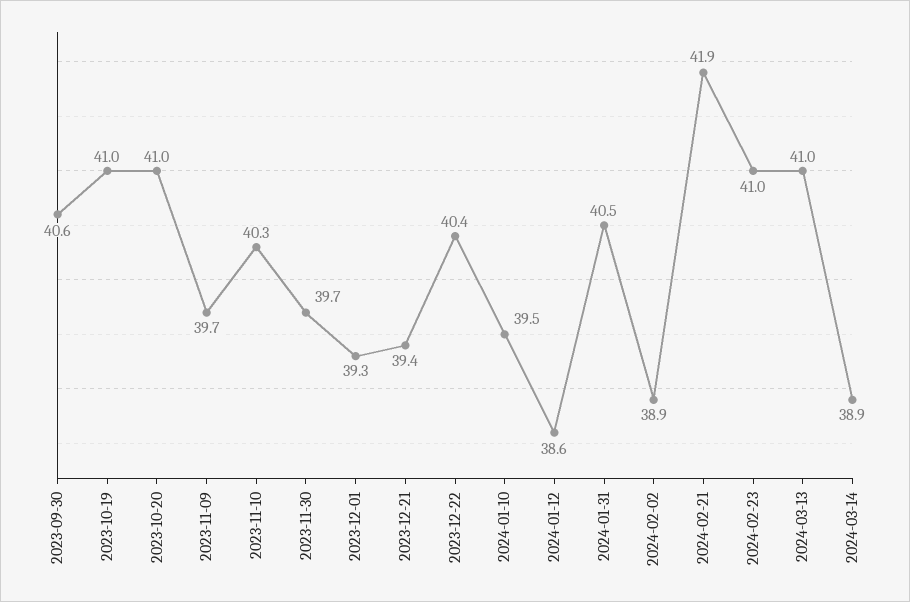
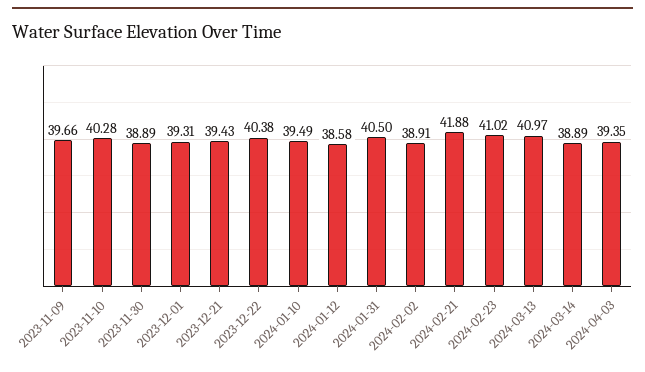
2023-09-30: 40.6 -> none
2023-10-19: 41 -> none
2023-10-20: 41 -> none
2023-11-30: 39.7 -> 38.89
2024-04-03: none -> 39.35

